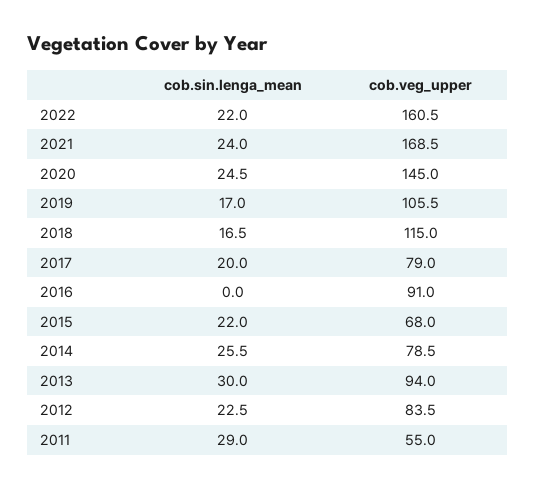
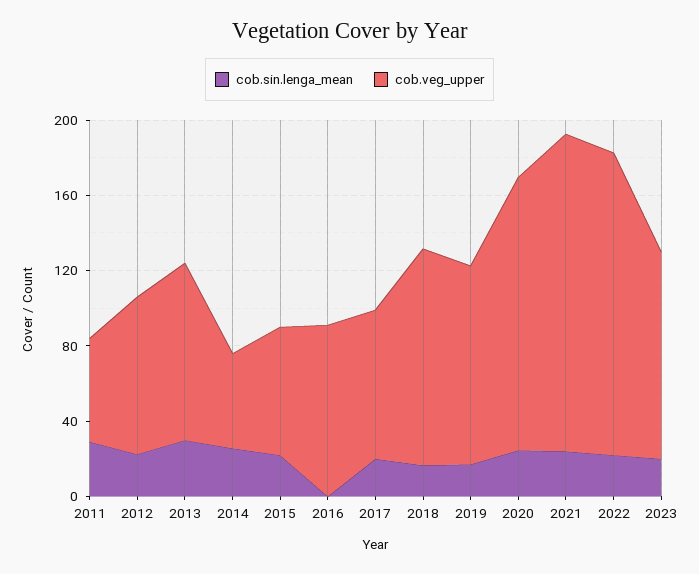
cob.veg_upper, 2014: 78.5 -> 50
cob.sin.lenga_mean, 2023: none -> 20
cob.veg_upper, 2023: none -> 110

